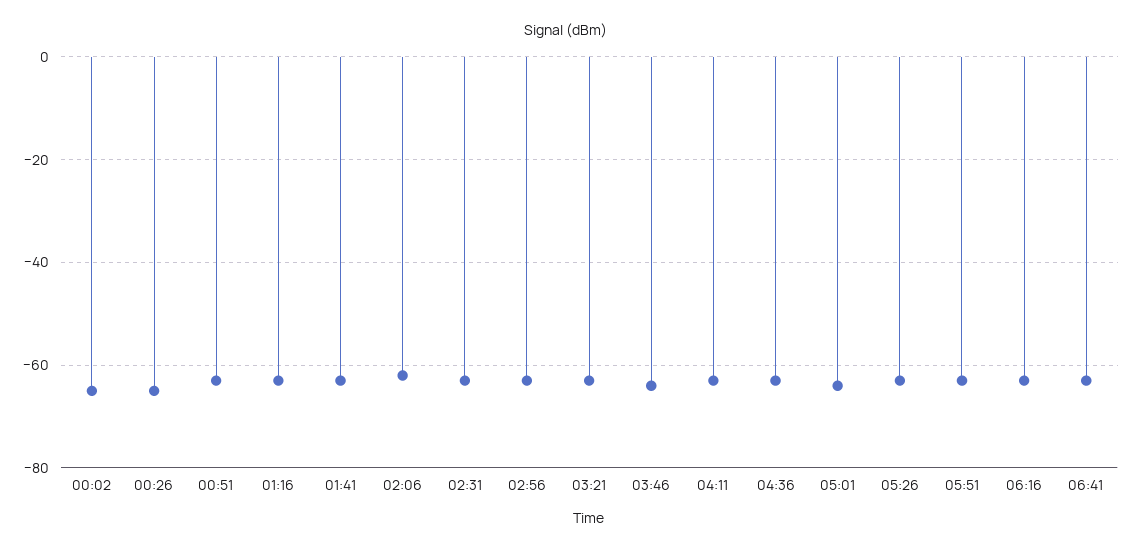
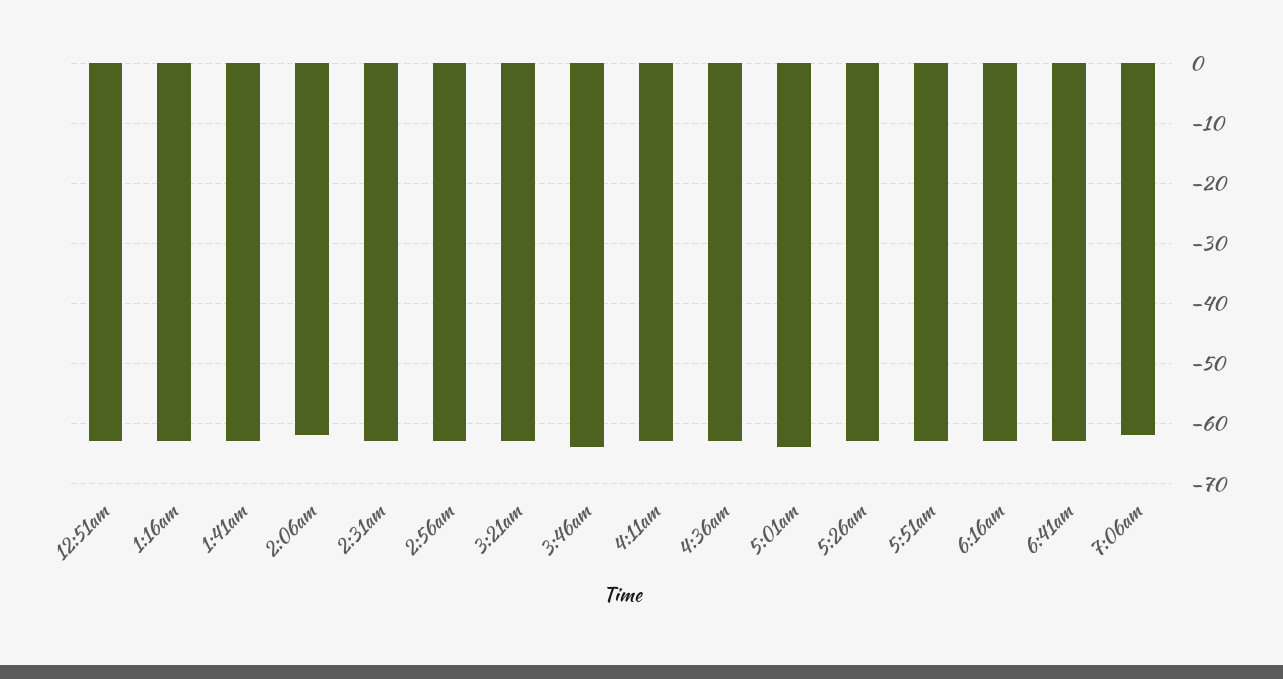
00:02: -65 -> none
00:26: -65 -> none
7:06am: none -> -62

